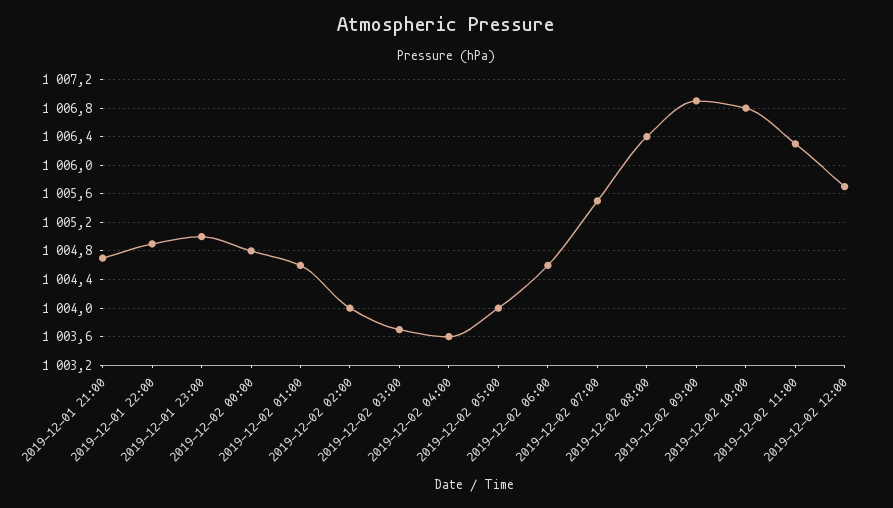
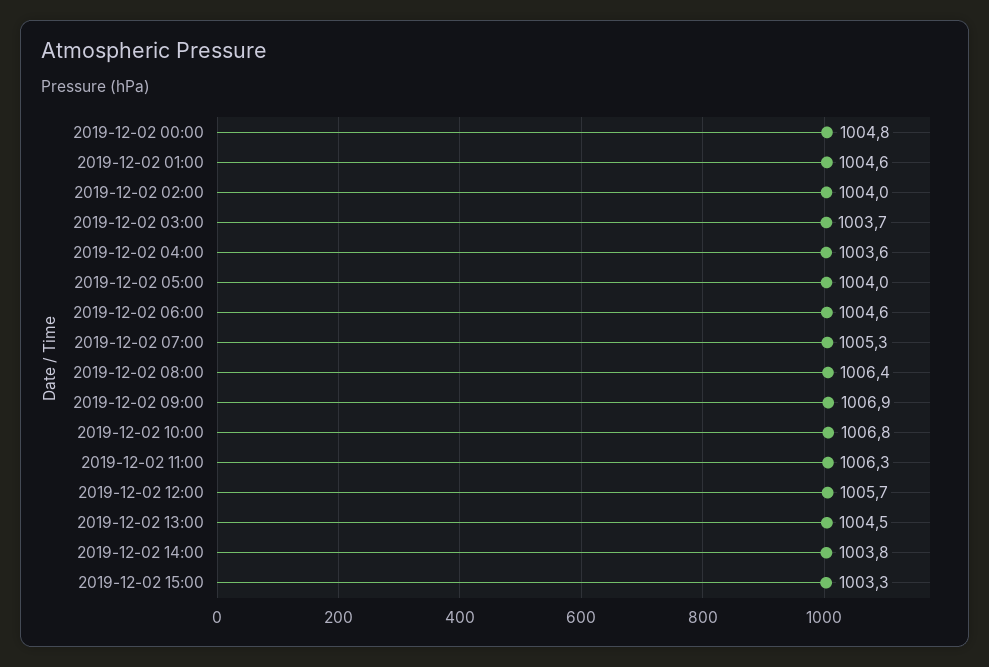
2019-12-01 21:00: 1004.7 -> none
2019-12-01 22:00: 1004.9 -> none
2019-12-01 23:00: 1005 -> none
2019-12-02 07:00: 1005.5 -> 1005.3
2019-12-02 13:00: none -> 1004.5
2019-12-02 14:00: none -> 1003.8
2019-12-02 15:00: none -> 1003.3

